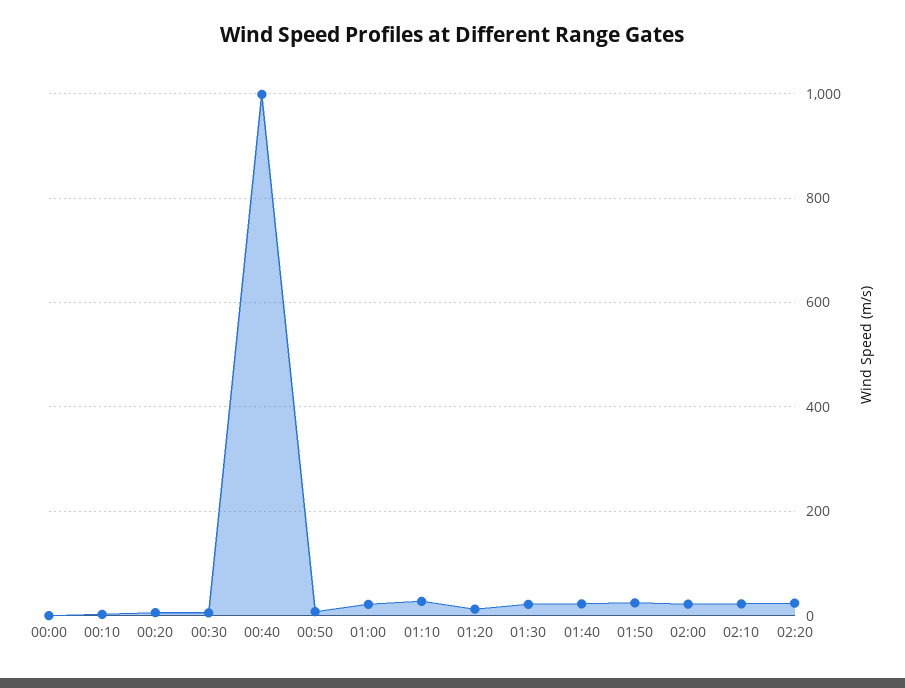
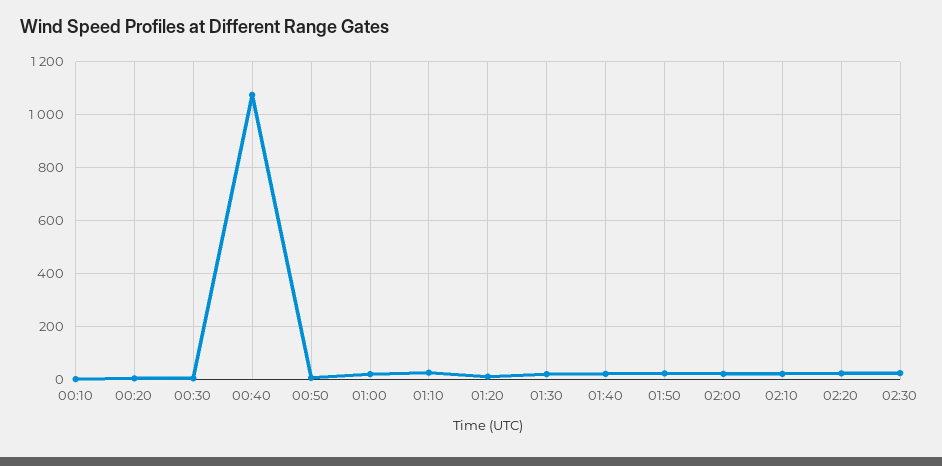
00:00: 0 -> none
00:40: 1000 -> 1075
02:30: none -> 25

